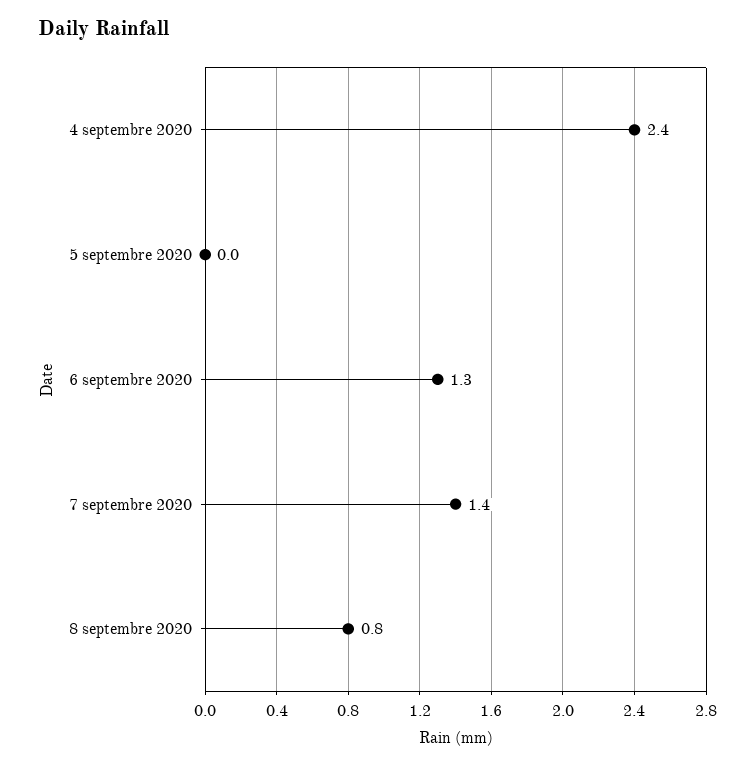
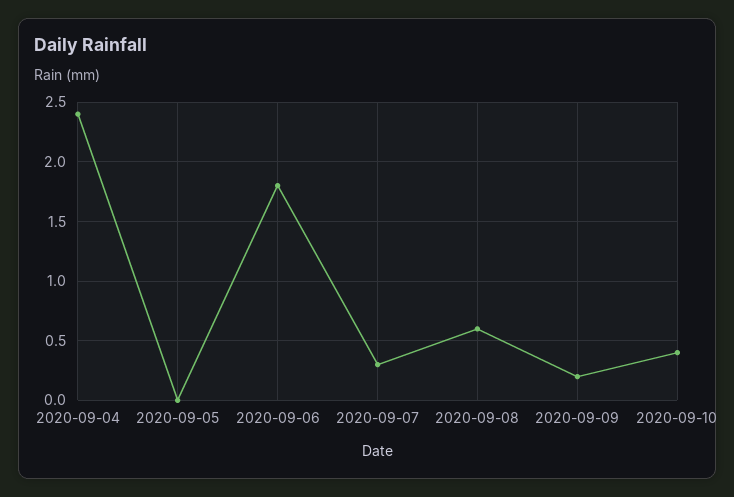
6 septembre 2020: 1.3 -> 1.8
7 septembre 2020: 1.4 -> 0.3
8 septembre 2020: 0.8 -> 0.6
2020-09-09: none -> 0.2
2020-09-10: none -> 0.4

